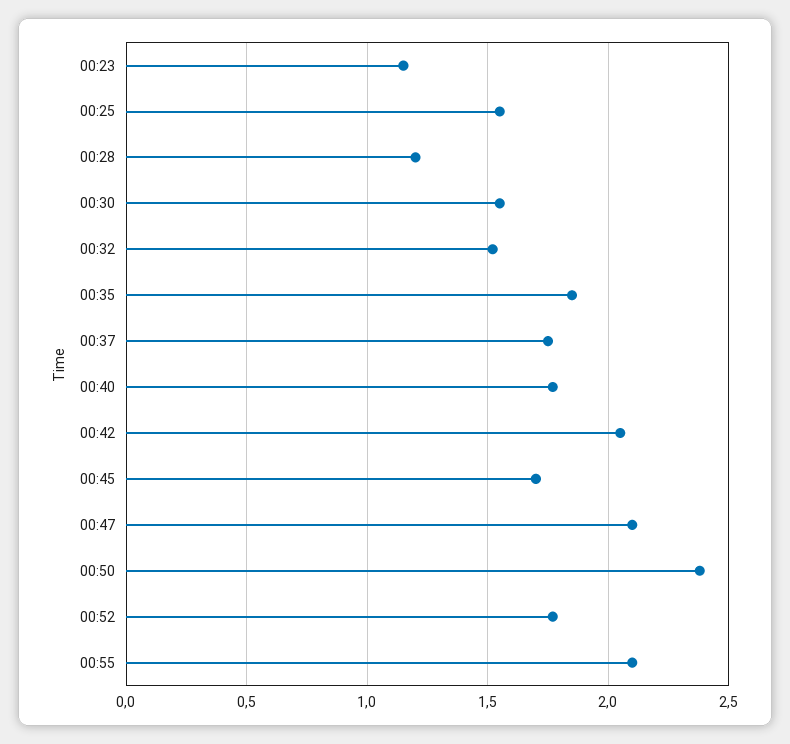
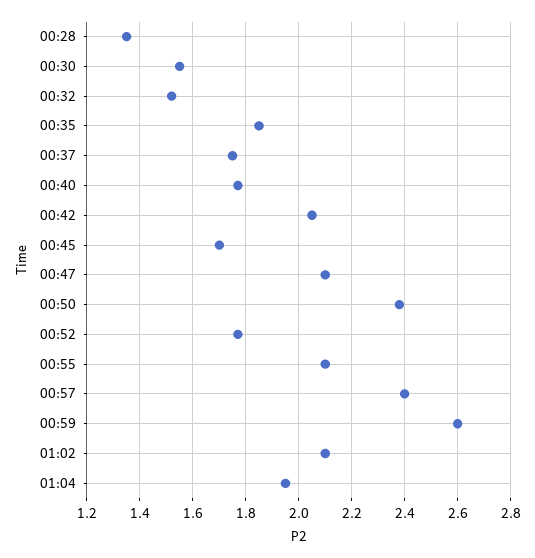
00:23: 1.15 -> none
00:25: 1.55 -> none
00:28: 1.2 -> 1.35
00:57: none -> 2.4
00:59: none -> 2.6
01:02: none -> 2.1
01:04: none -> 1.95

